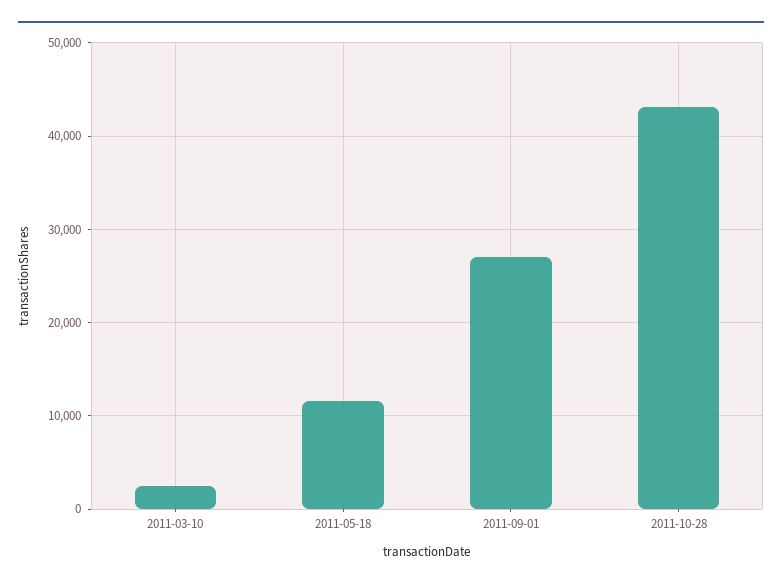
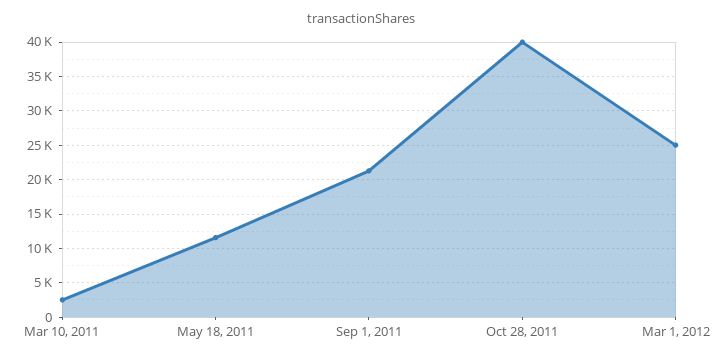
2011-09-01: 27000 -> 21000
2011-10-28: 43000 -> 40000
Mar 1, 2012: none -> 25000

